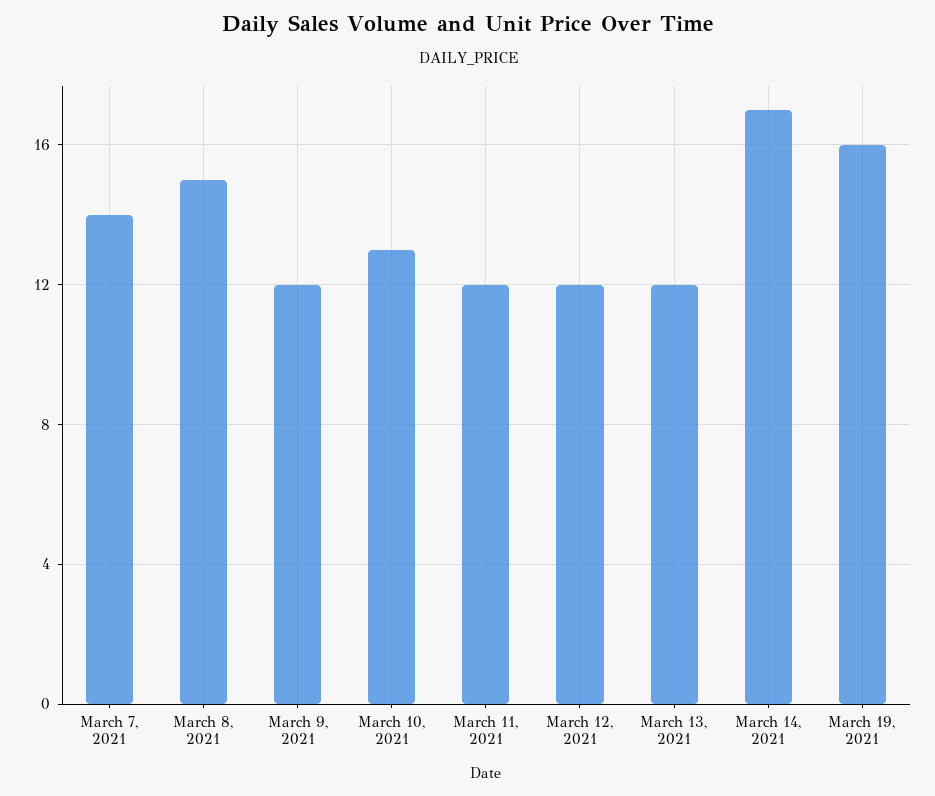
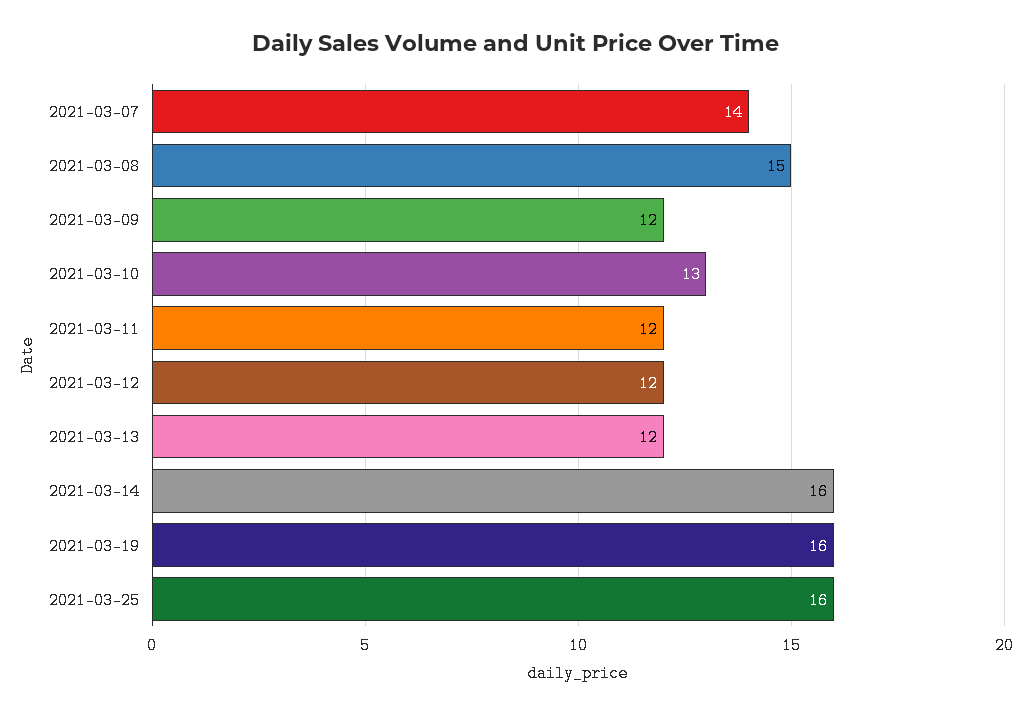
March 14, 2021: 17 -> 16
2021-03-25: none -> 16

